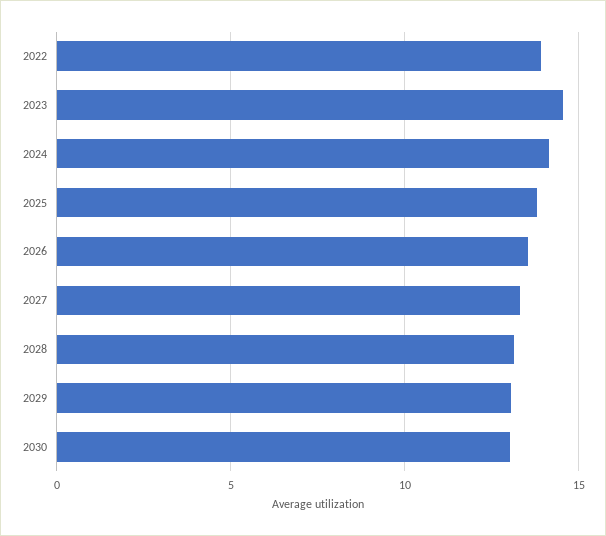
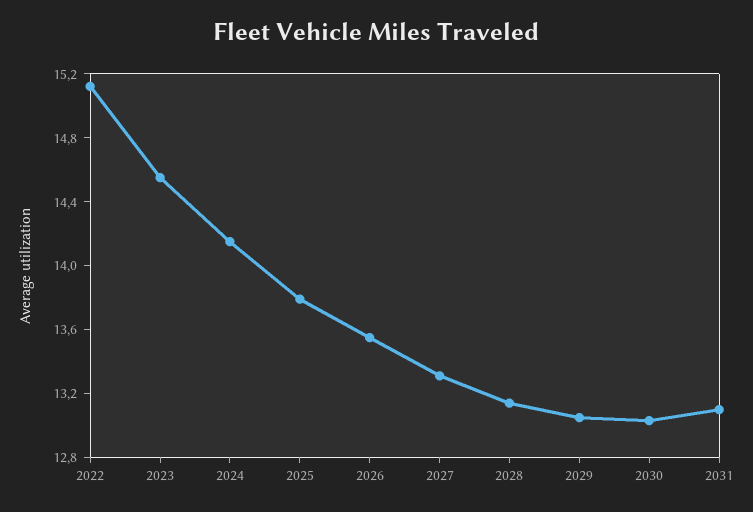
2022: 14 -> 15.1
2031: none -> 13.1

